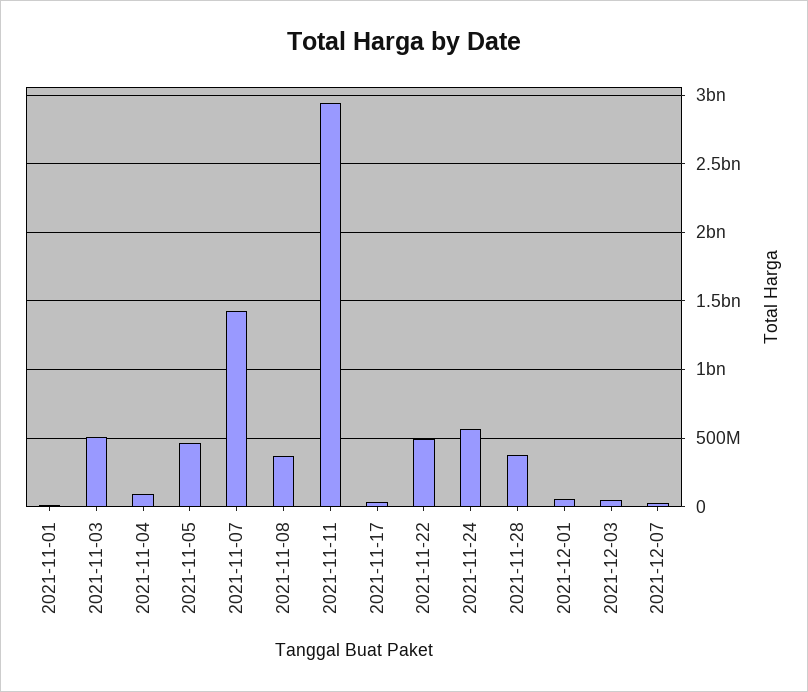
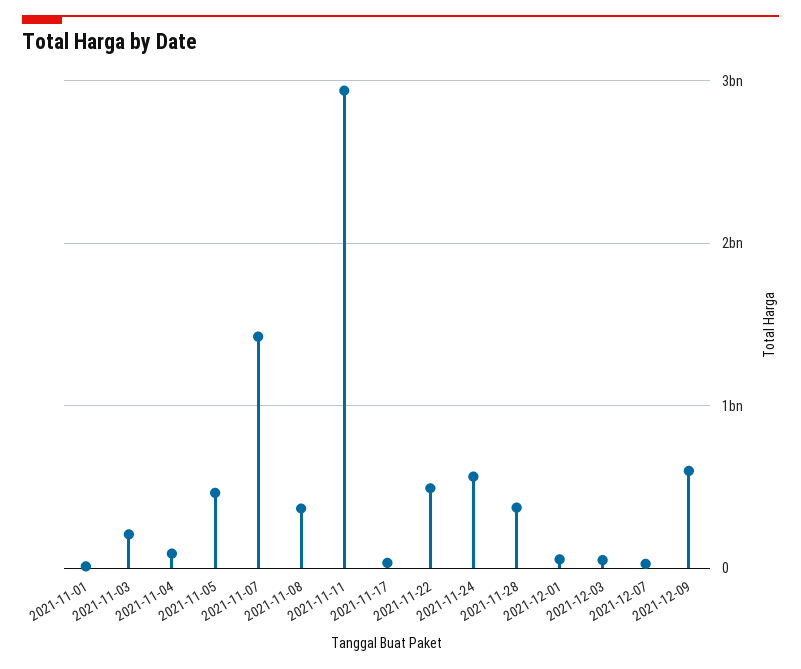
2021-11-03: 500000000 -> 200000000
2021-12-09: none -> 600000000

